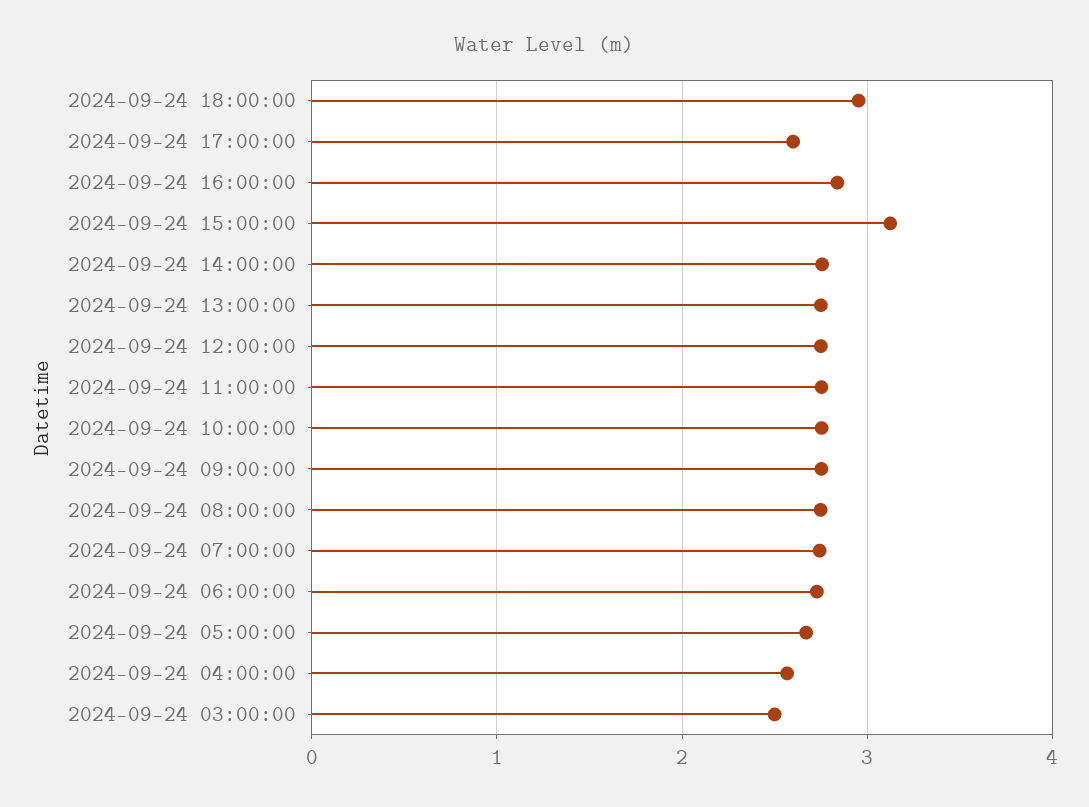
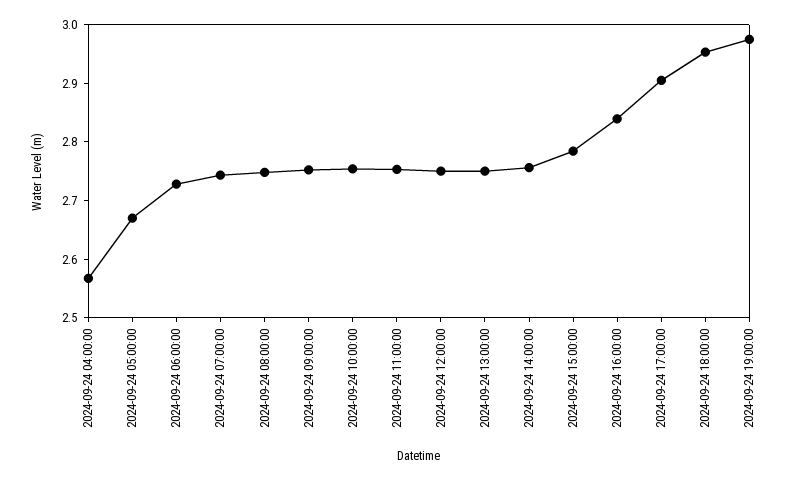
2024-09-24 17:00:00: 2.6 -> 2.9
2024-09-24 15:00:00: 3.1 -> 2.78
2024-09-24 03:00:00: 2.5 -> none
2024-09-24 19:00:00: none -> 2.98

